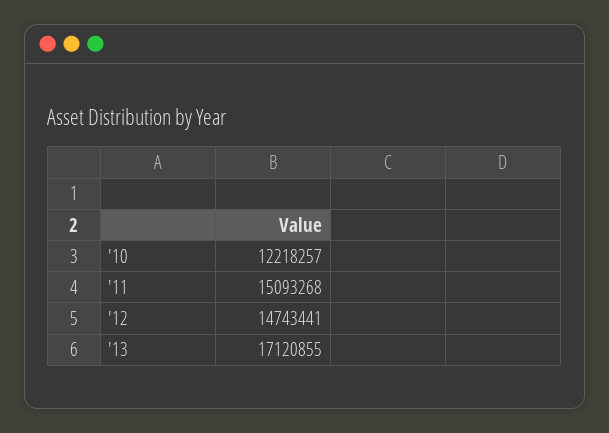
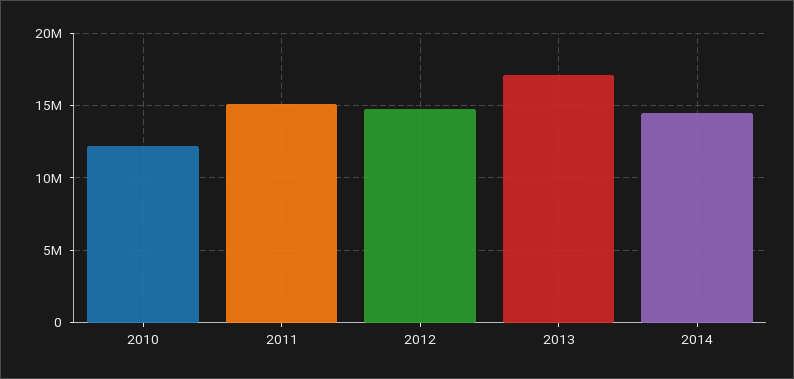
2014: none -> 14500000

